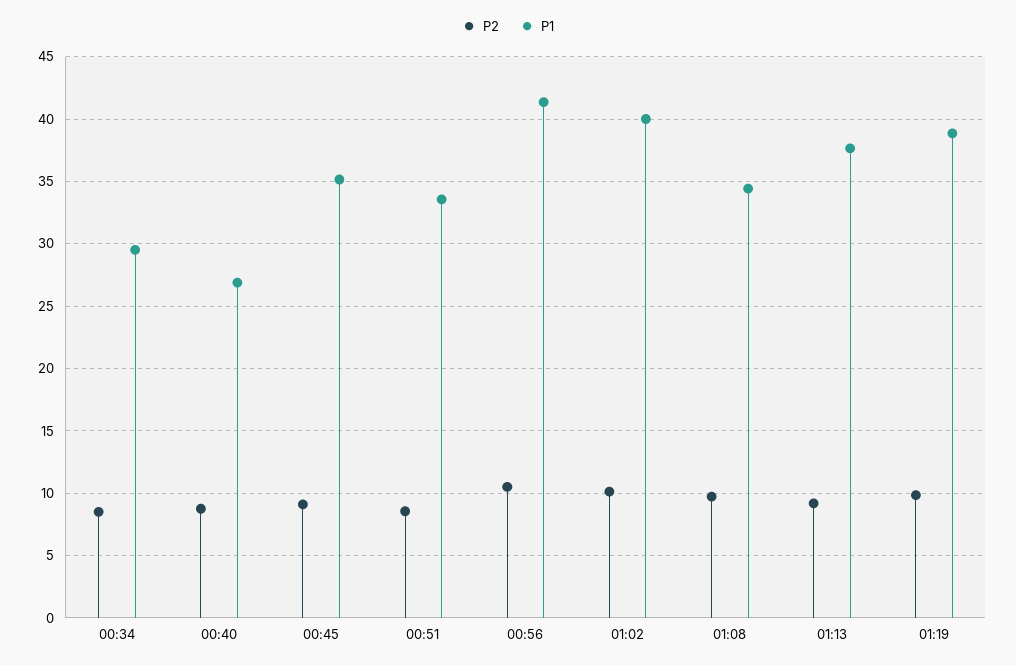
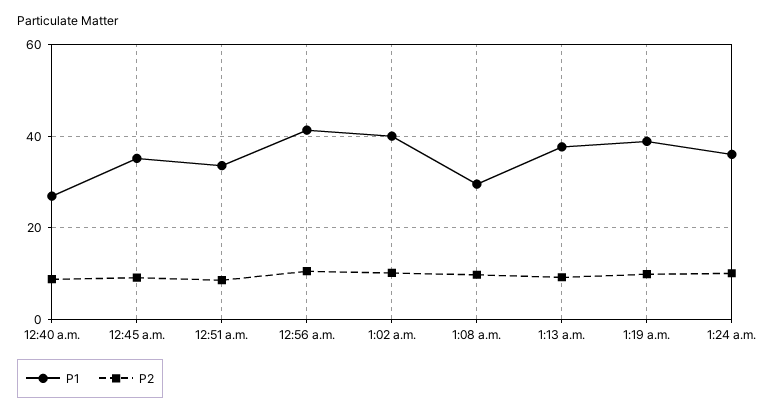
P2, 00:34: 8.5 -> none
P1, 00:34: 29.5 -> none
P1, 01:08: 34.5 -> 30
P1, 1:24 a.m.: none -> 36
P2, 1:24 a.m.: none -> 10

